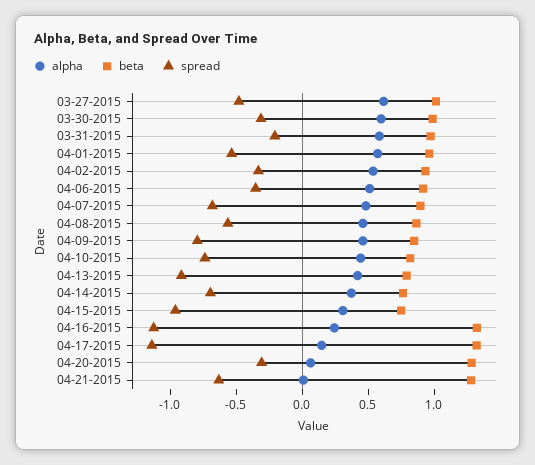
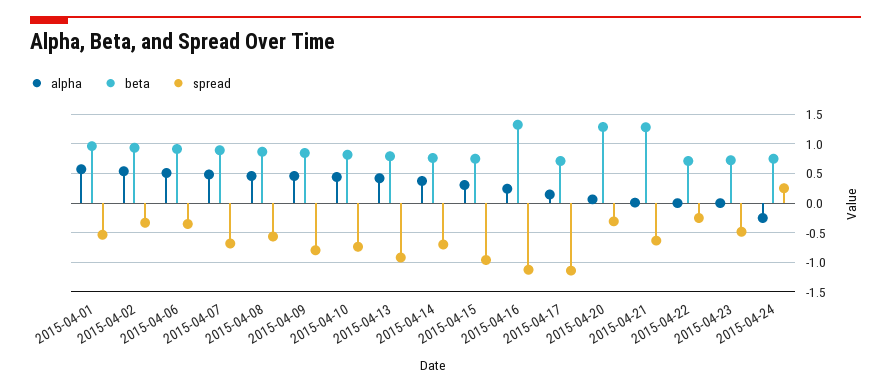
alpha, 03-27-2015: 0.6 -> none
beta, 03-27-2015: 1 -> none
spread, 03-27-2015: -0.5 -> none
alpha, 03-30-2015: 0.6 -> none
beta, 03-30-2015: 1 -> none
spread, 03-30-2015: -0.3 -> none
alpha, 03-31-2015: 0.6 -> none
beta, 03-31-2015: 1 -> none
spread, 03-31-2015: -0.2 -> none
beta, 04-17-2015: 1.3 -> 0.75
alpha, 2015-04-22: none -> 0
beta, 2015-04-22: none -> 0.75
spread, 2015-04-22: none -> -0.25
alpha, 2015-04-23: none -> 0
beta, 2015-04-23: none -> 0.75
spread, 2015-04-23: none -> -0.5
alpha, 2015-04-24: none -> -0.25
beta, 2015-04-24: none -> 0.75
spread, 2015-04-24: none -> 0.25

